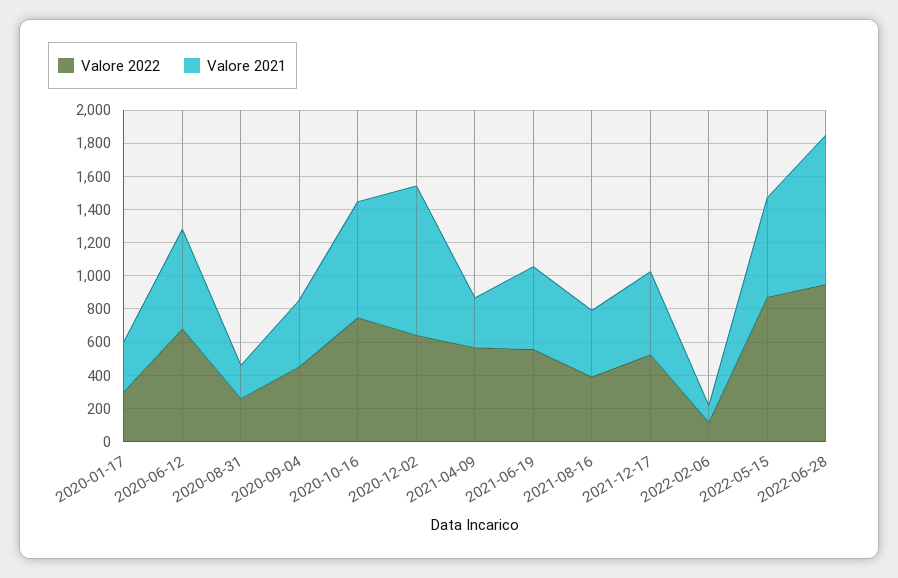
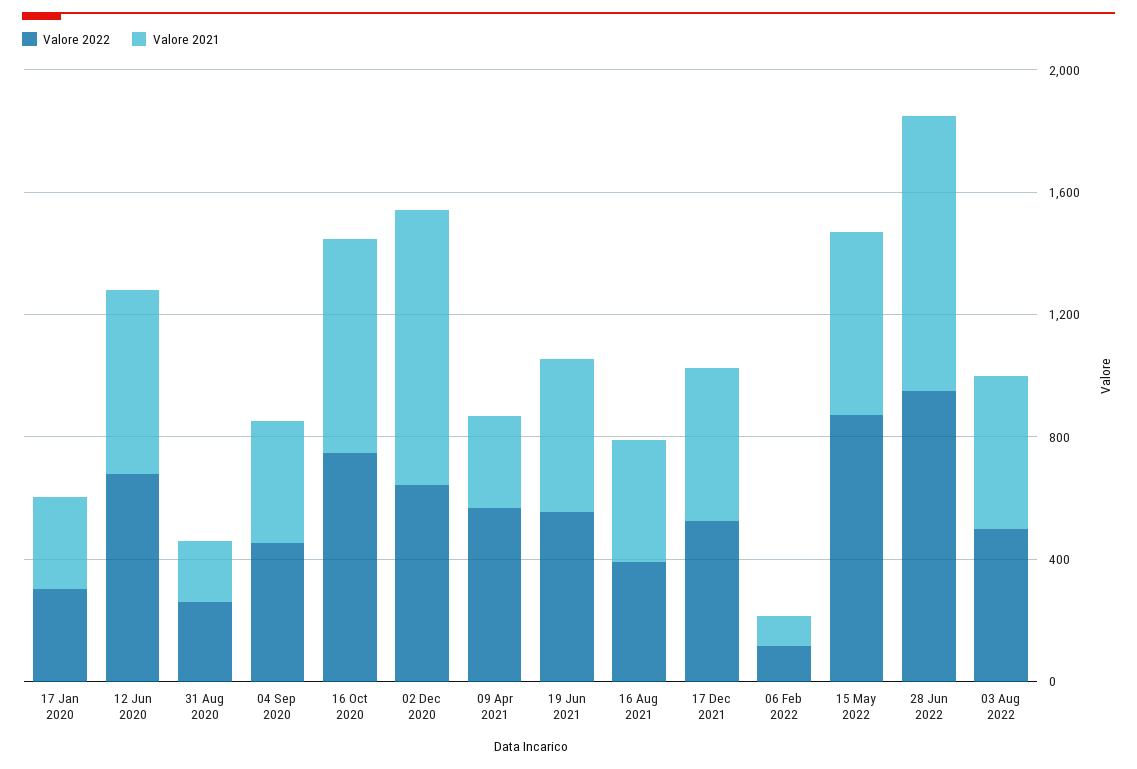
Valore 2022, 03 Aug 2022: none -> 500
Valore 2021, 03 Aug 2022: none -> 500

